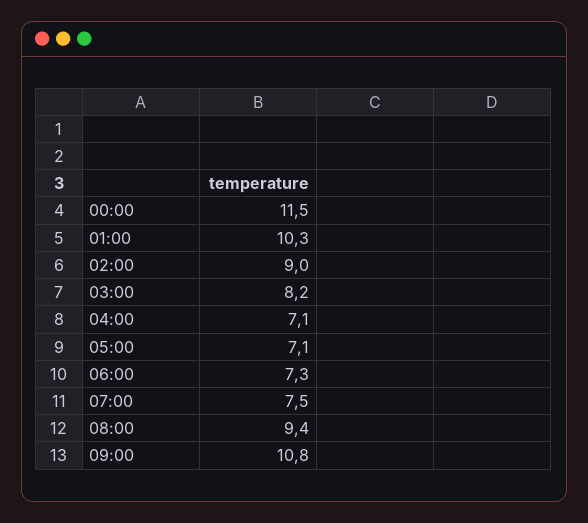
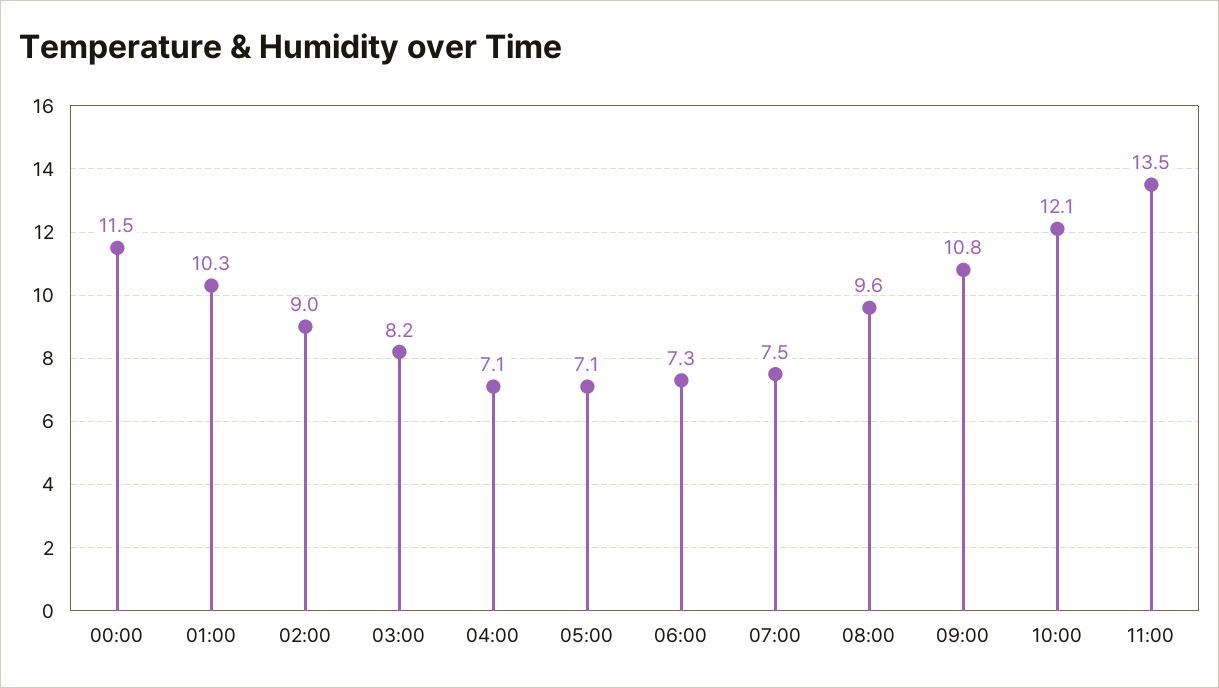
08:00: 9.4 -> 9.6
10:00: none -> 12.1
11:00: none -> 13.5

